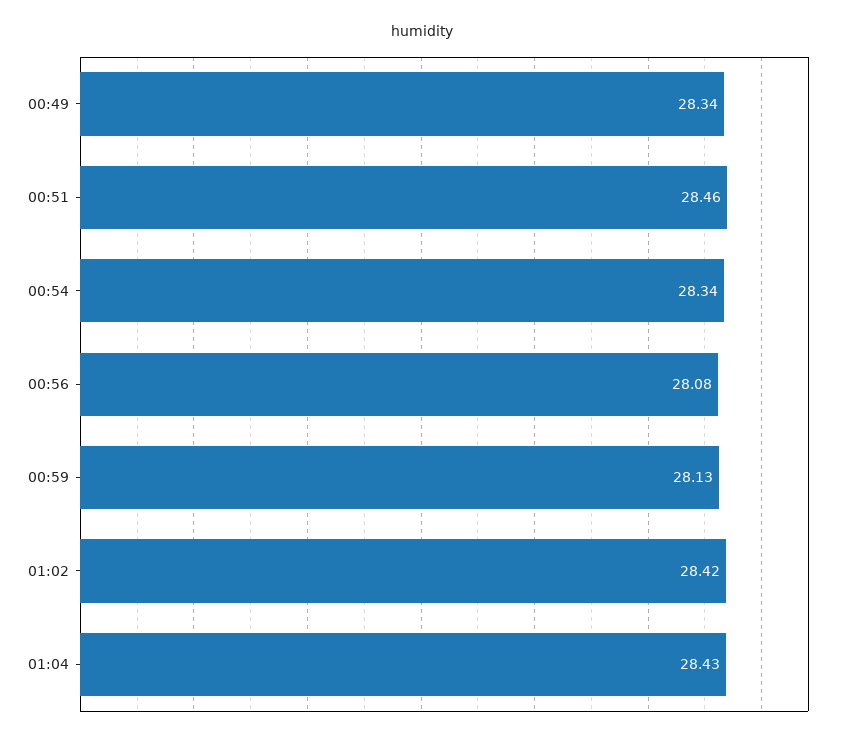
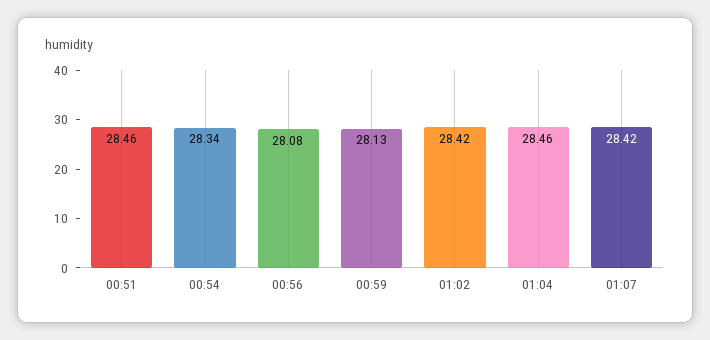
00:49: 28.34 -> none
01:04: 28.43 -> 28.46
01:07: none -> 28.42

